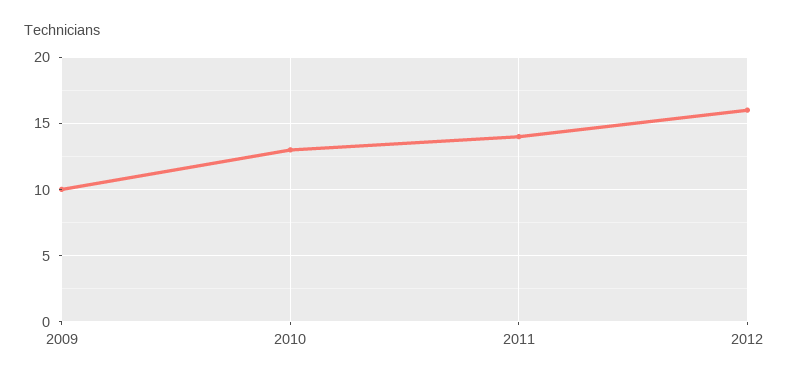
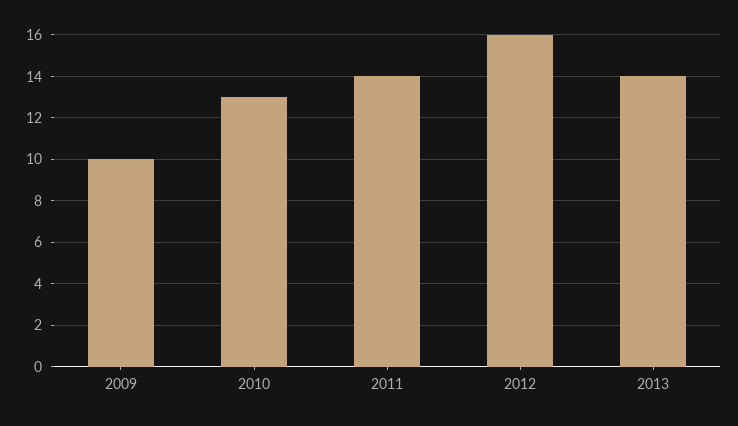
2013: none -> 14

